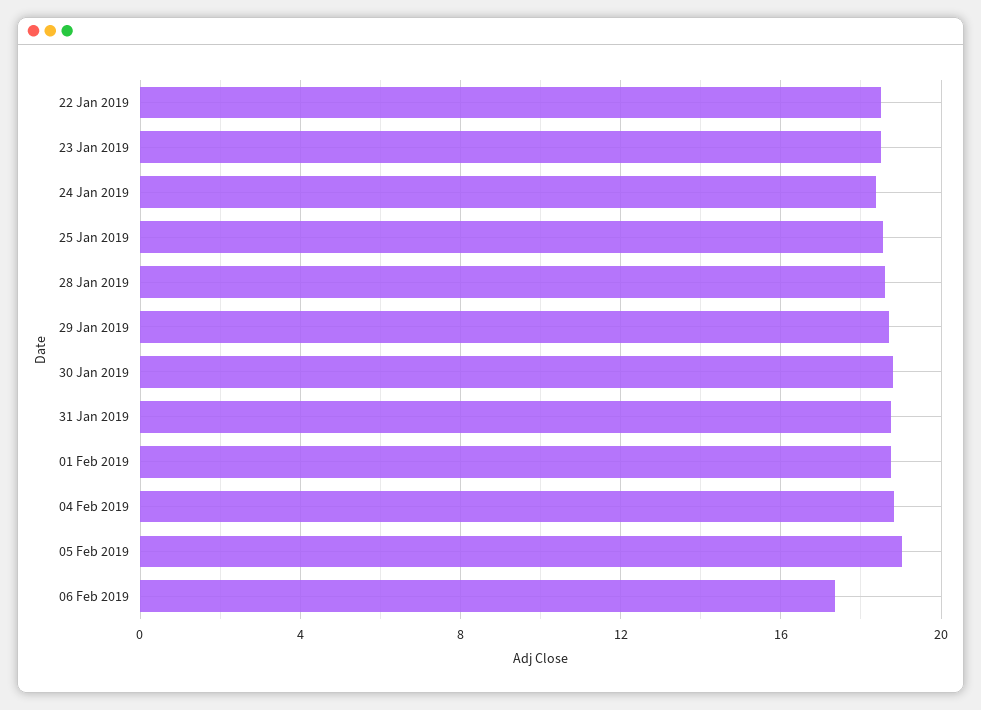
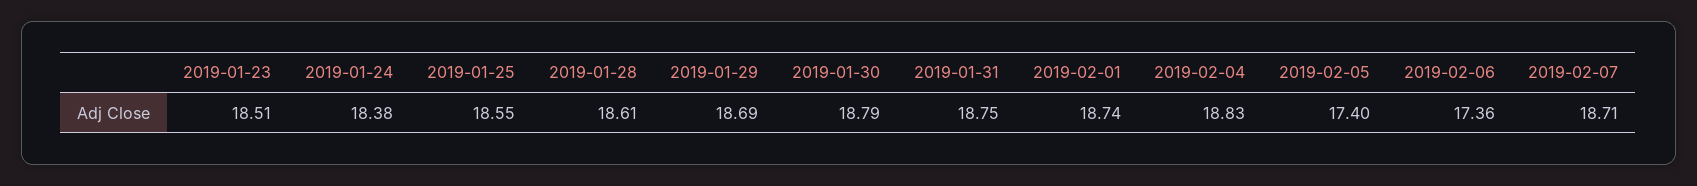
22 Jan 2019: 18.5 -> none
05 Feb 2019: 19 -> 17.4
2019-02-07: none -> 18.71

